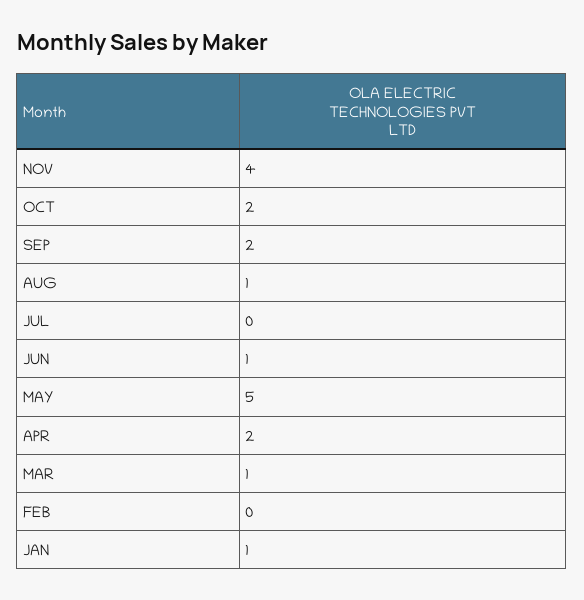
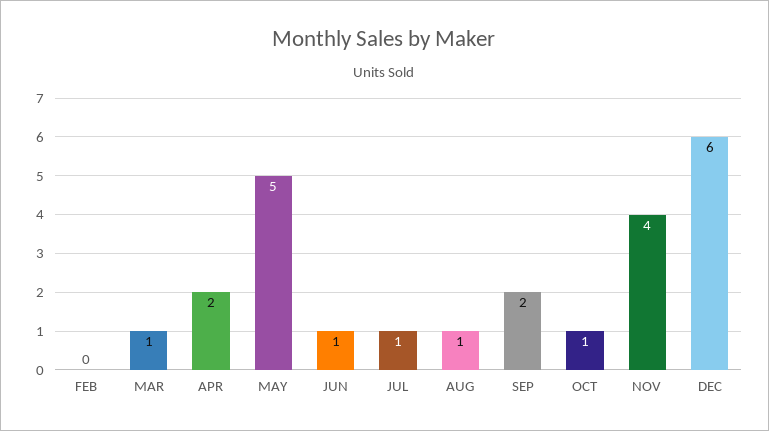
OCT: 2 -> 1
JUL: 0 -> 1
JAN: 1 -> none
DEC: none -> 6

